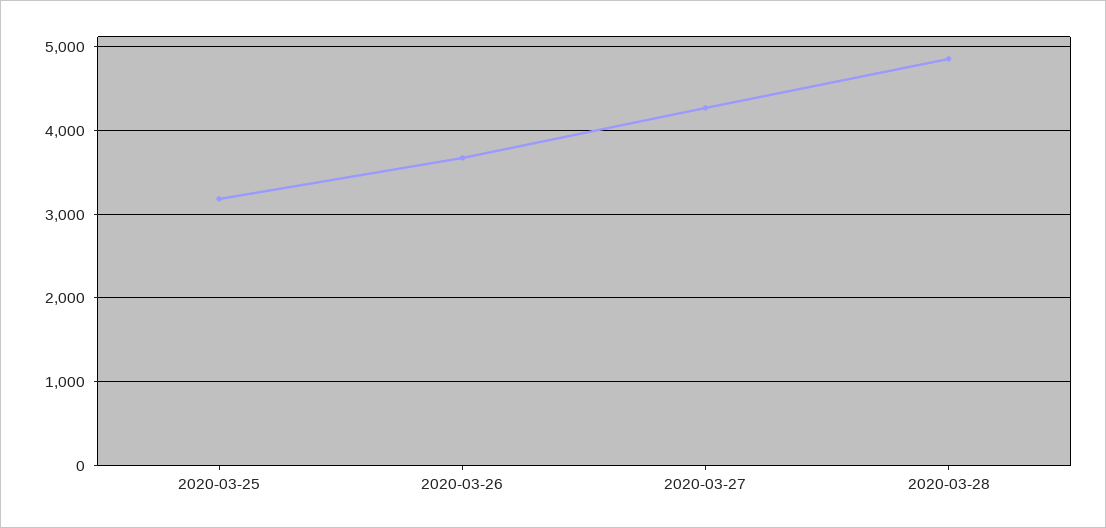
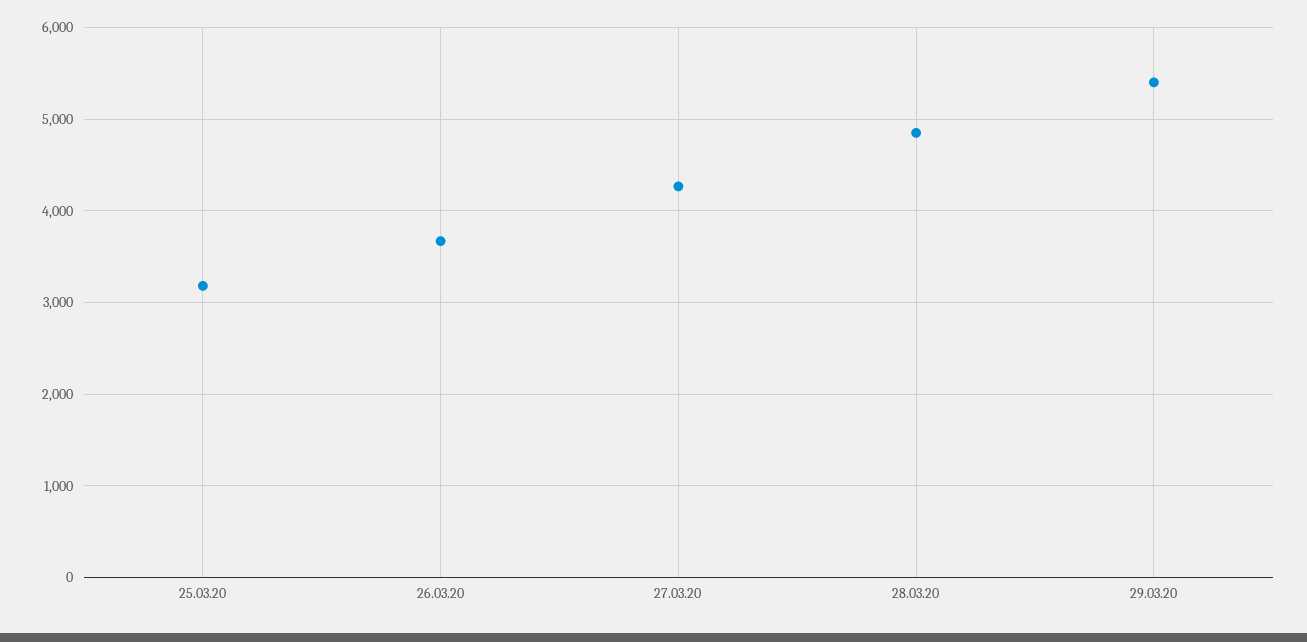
29.03.20: none -> 5400

